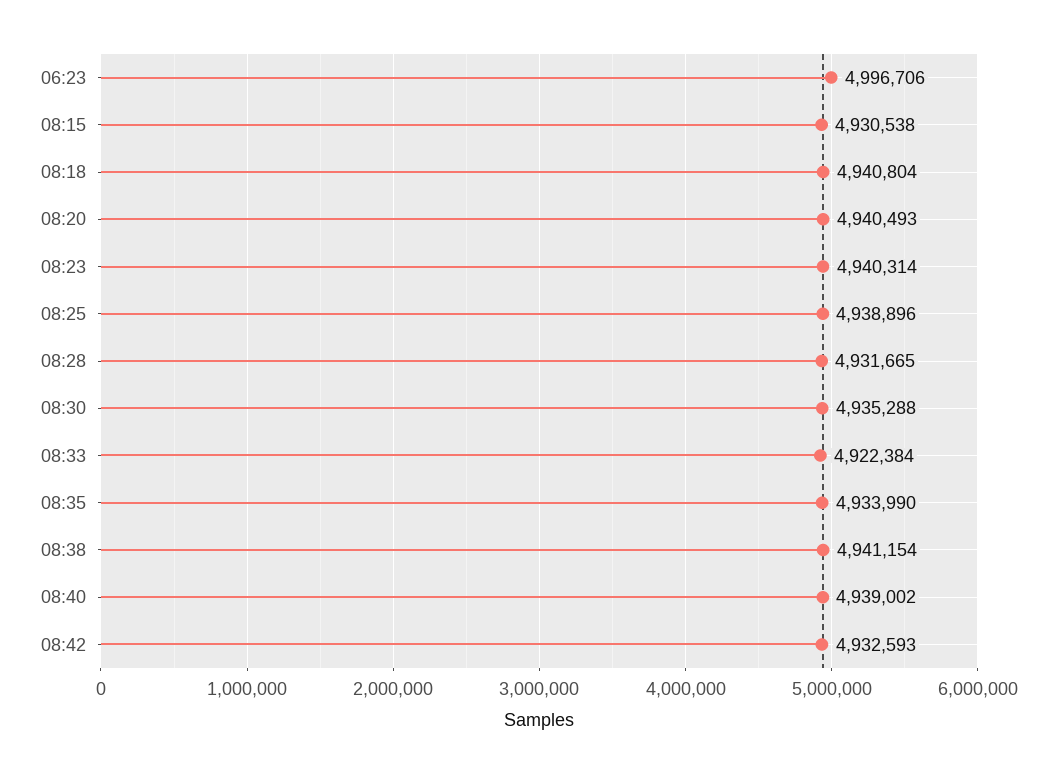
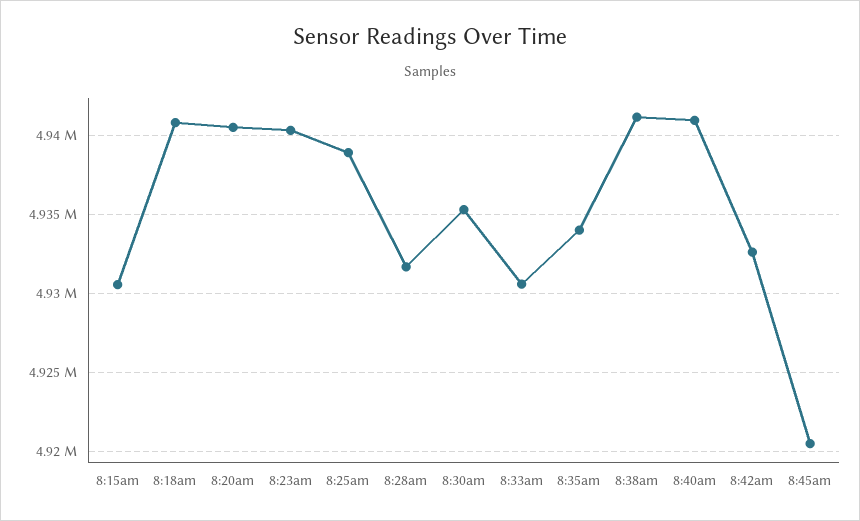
06:23: 4996706 -> none
08:33: 4922384 -> 4930500
08:40: 4939002 -> 4941000
8:45am: none -> 4920500

